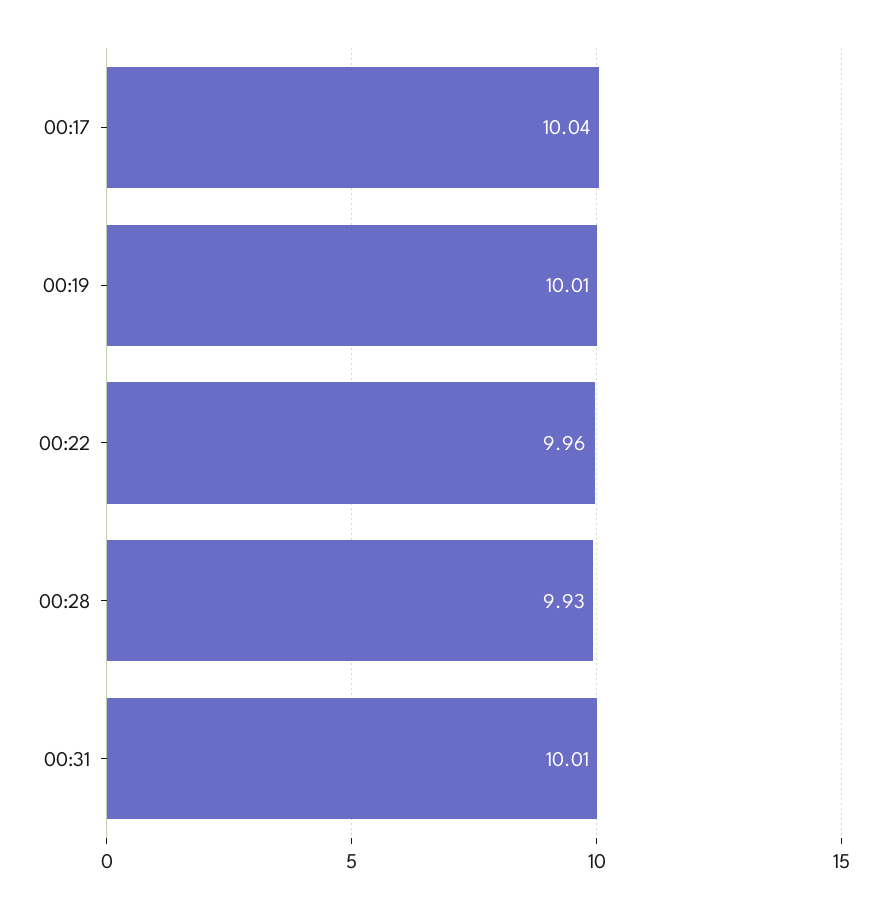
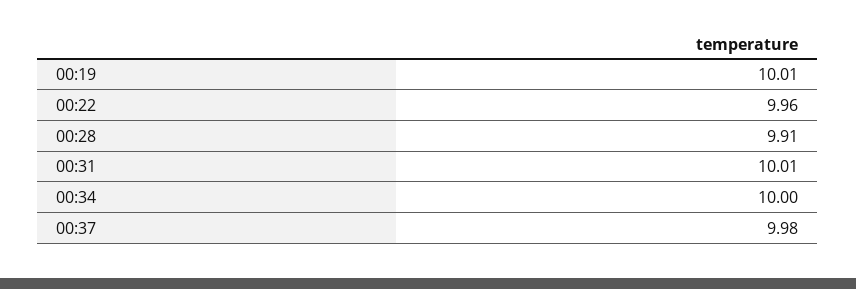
00:17: 10.04 -> none
00:28: 9.93 -> 9.91
00:34: none -> 10
00:37: none -> 9.98

